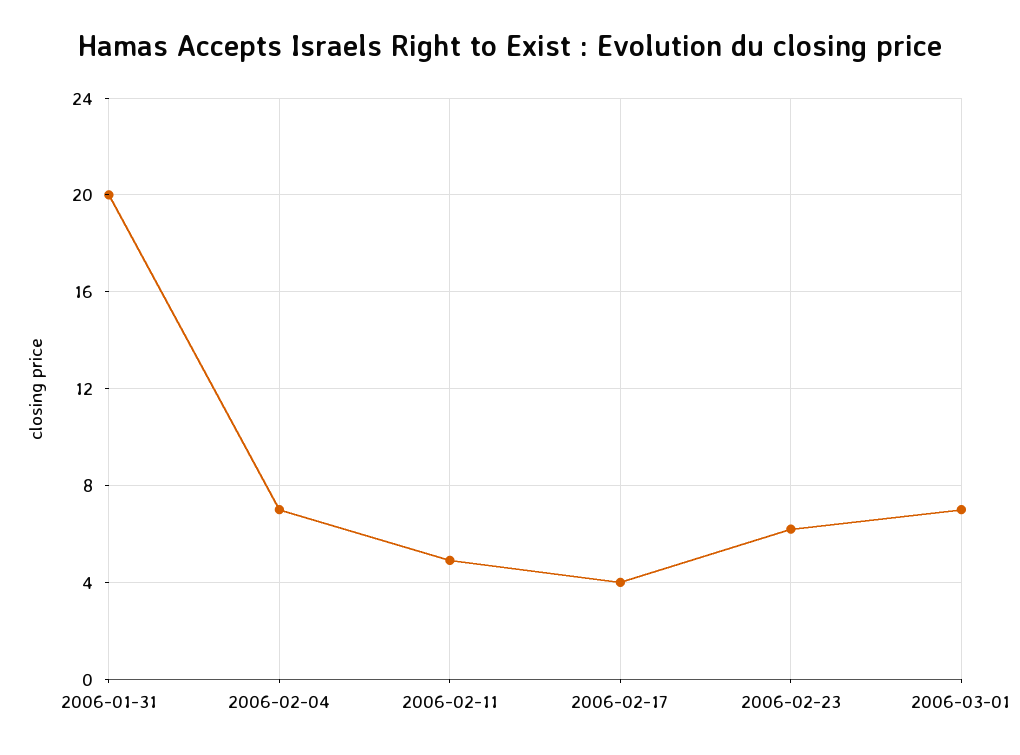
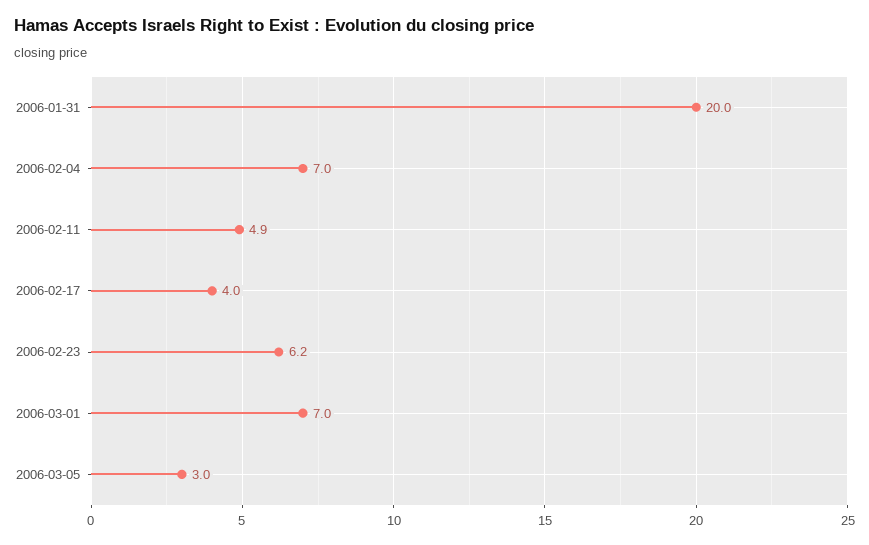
2006-03-05: none -> 3

